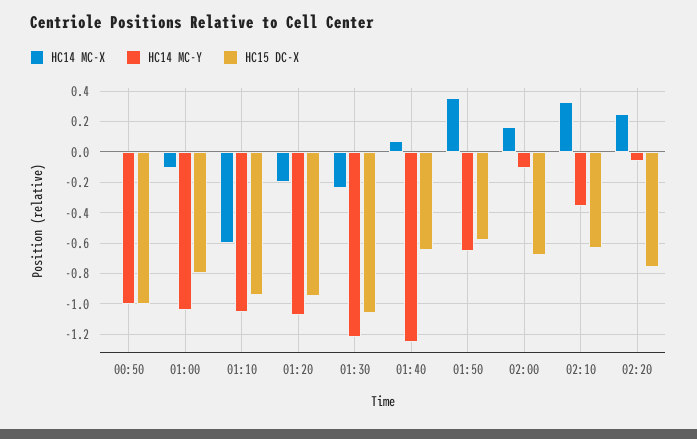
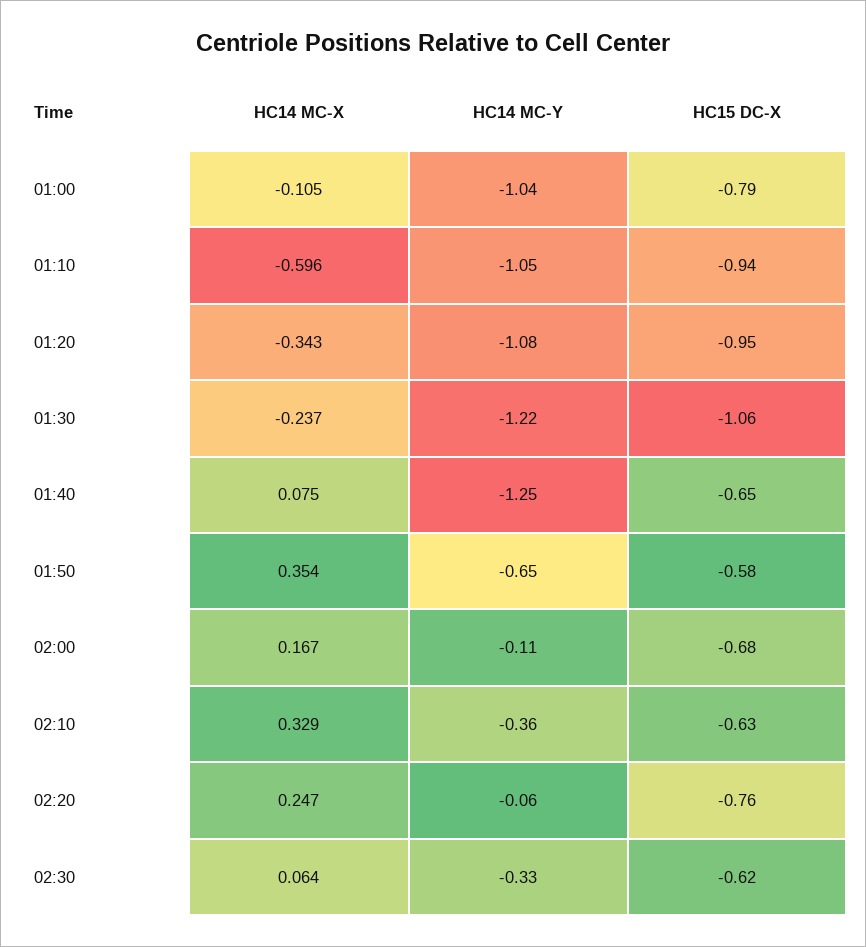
HC14 MC-X, 00:50: 0 -> none
HC14 MC-Y, 00:50: -1 -> none
HC15 DC-X, 00:50: -1 -> none
HC14 MC-X, 01:20: -0.2 -> -0.343
HC14 MC-X, 02:30: none -> 0.064
HC14 MC-Y, 02:30: none -> -0.33
HC15 DC-X, 02:30: none -> -0.62

